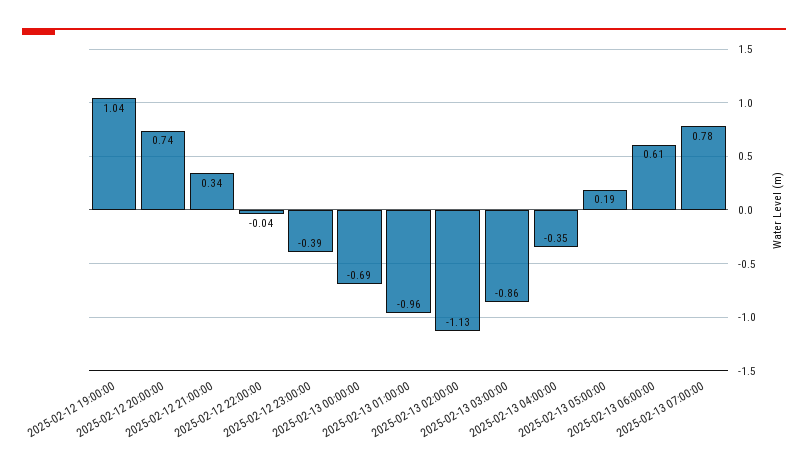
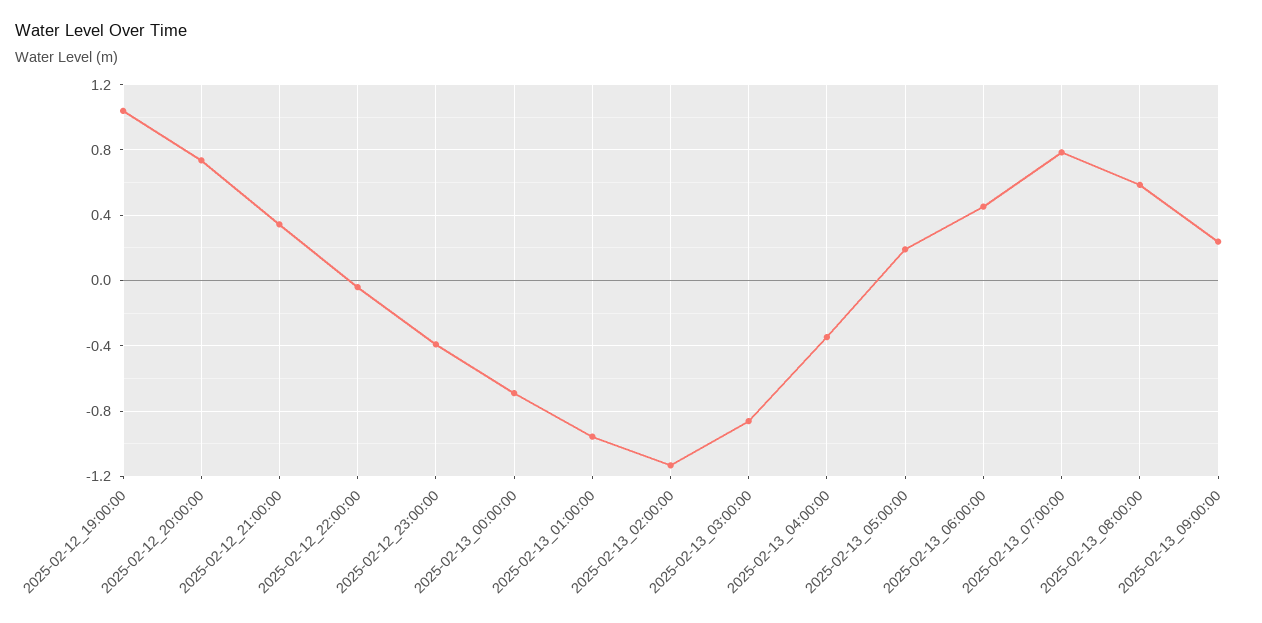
2025-02-13 06:00:00: 0.61 -> 0.45
2025-02-13_08:00:00: none -> 0.6
2025-02-13_09:00:00: none -> 0.25

